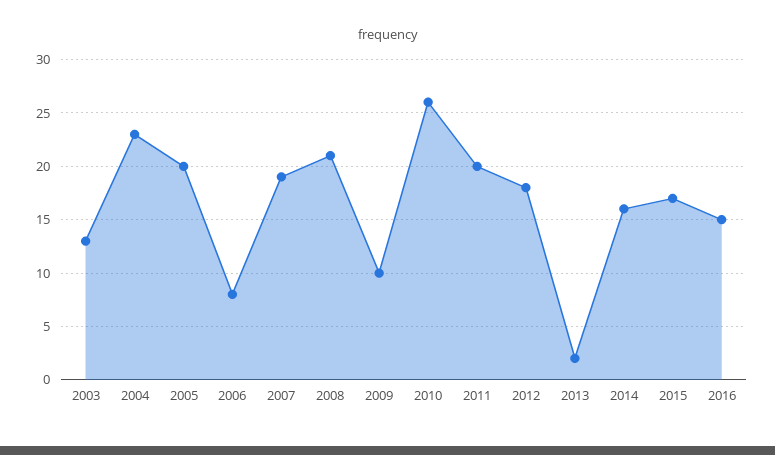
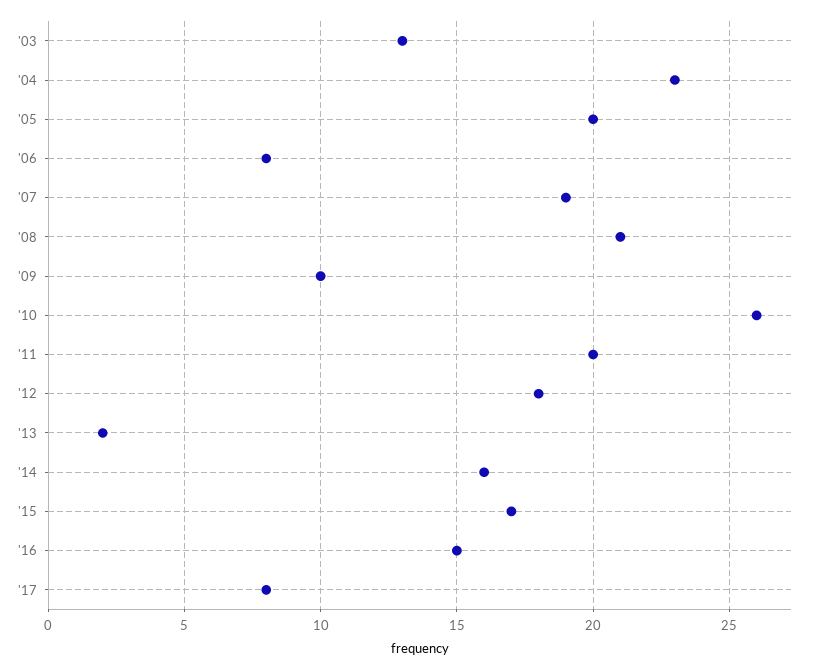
'17: none -> 8

